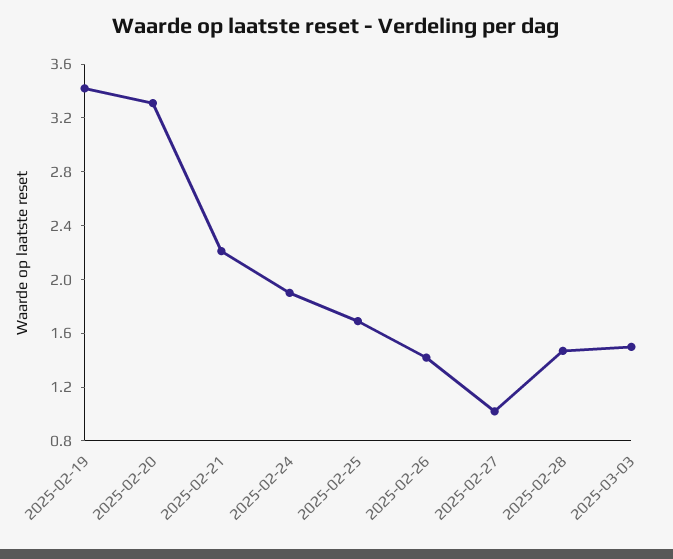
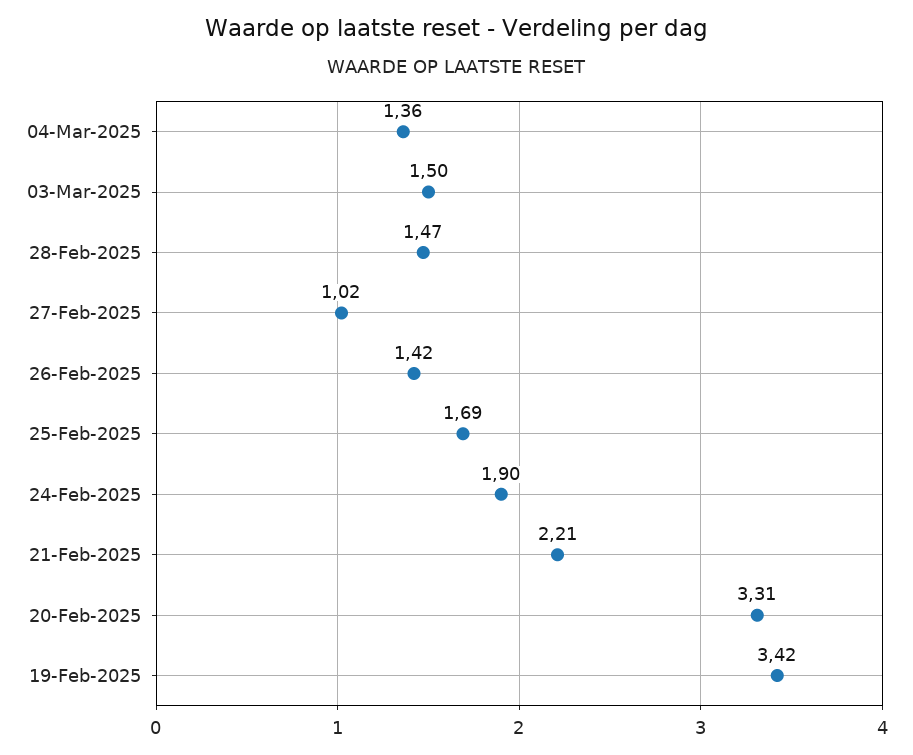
04-Mar-2025: none -> 1.36

